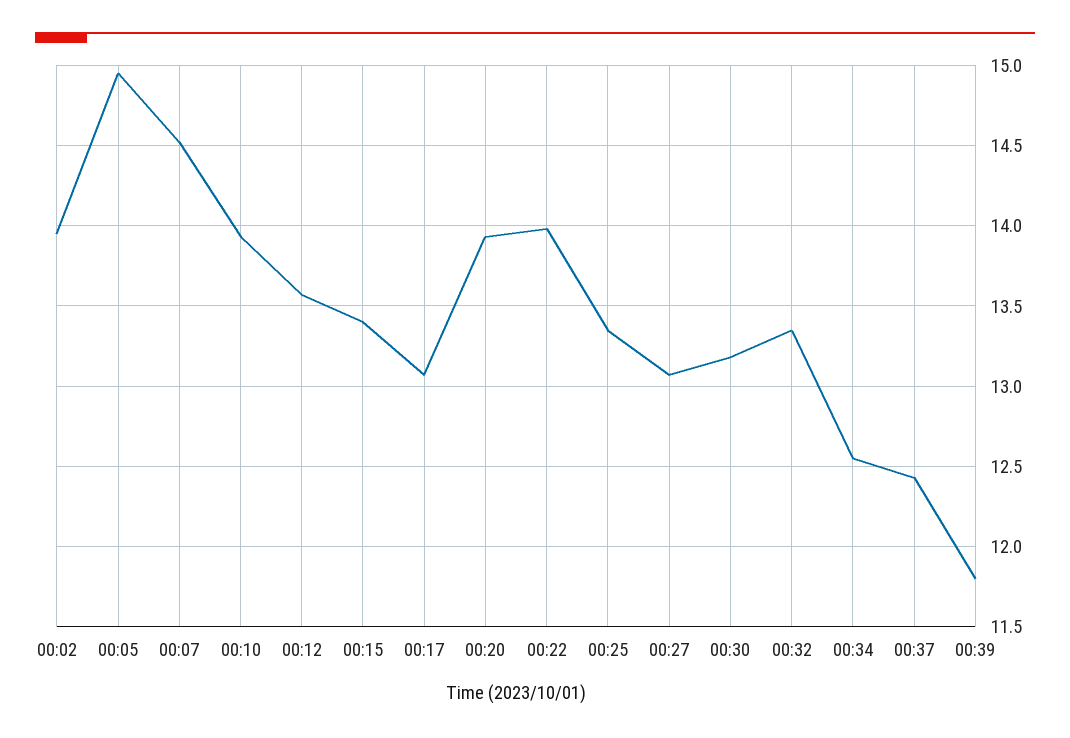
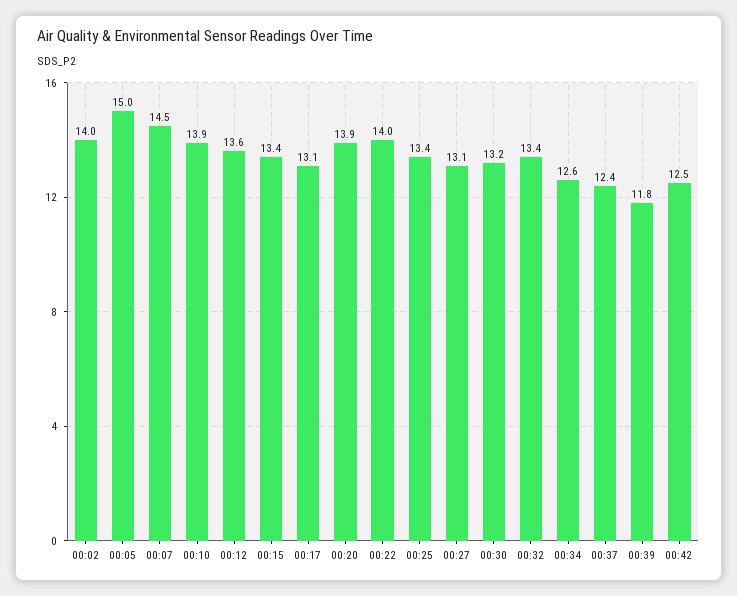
00:42: none -> 12.5

